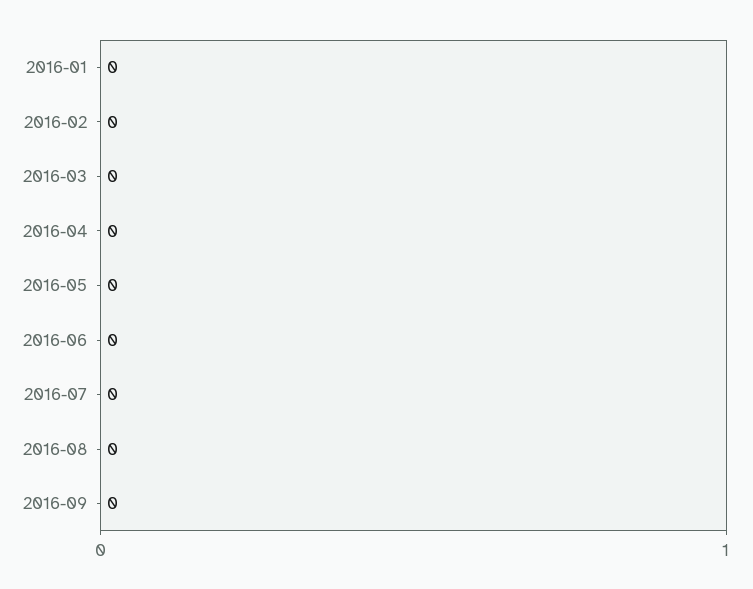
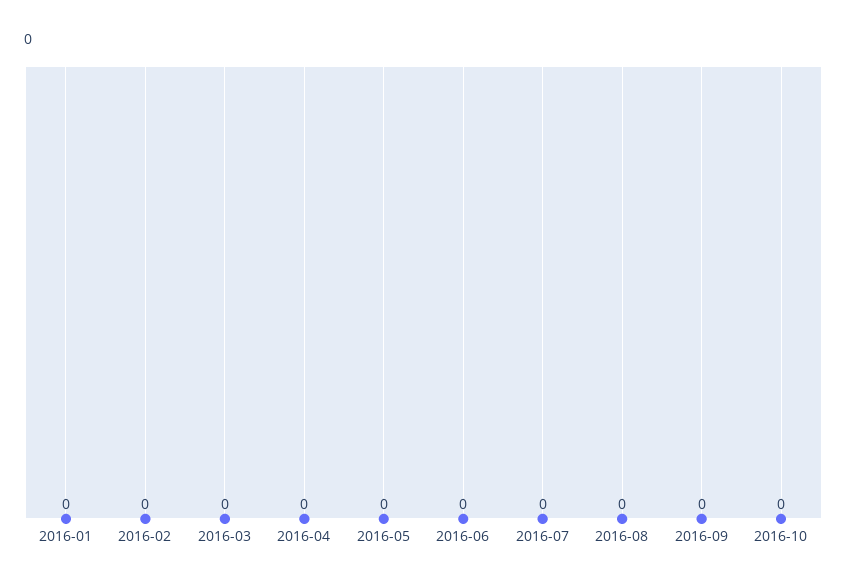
2016-10: none -> 0

